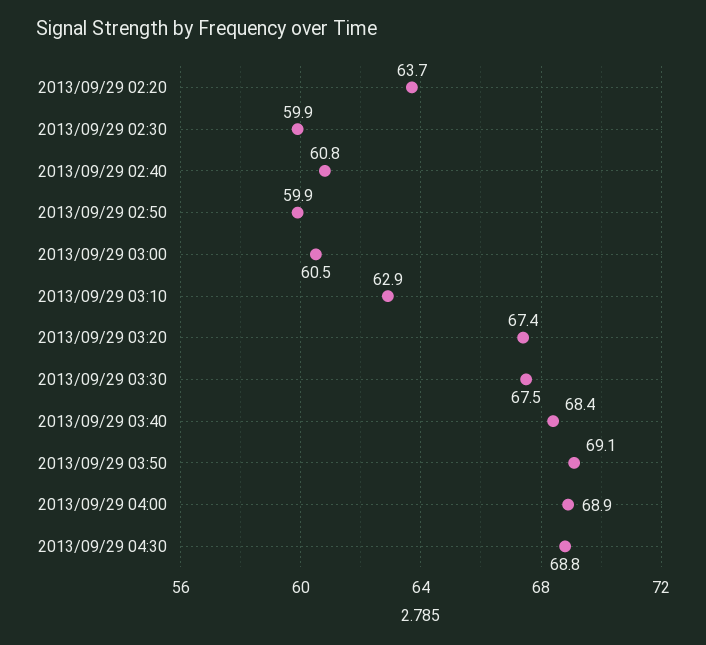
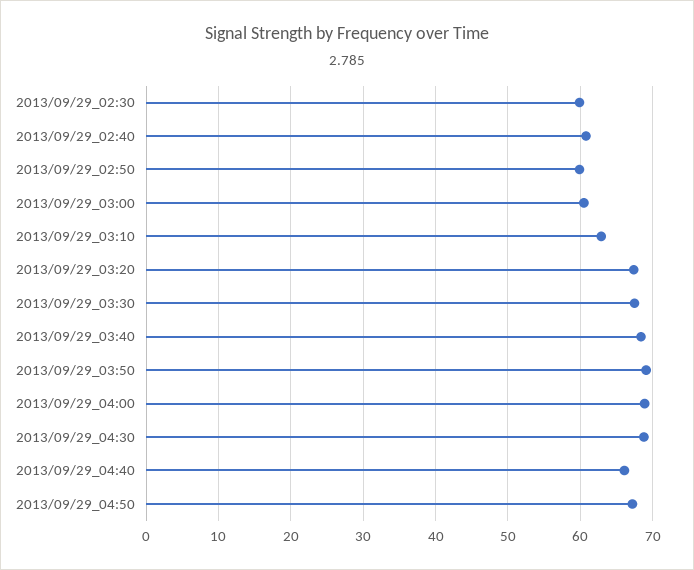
2013/09/29 02:20: 63.7 -> none
2013/09/29_04:40: none -> 66
2013/09/29_04:50: none -> 67

